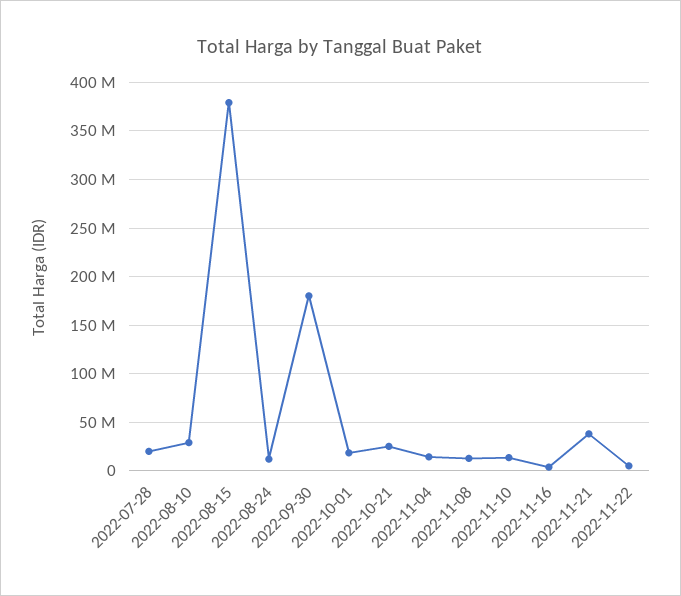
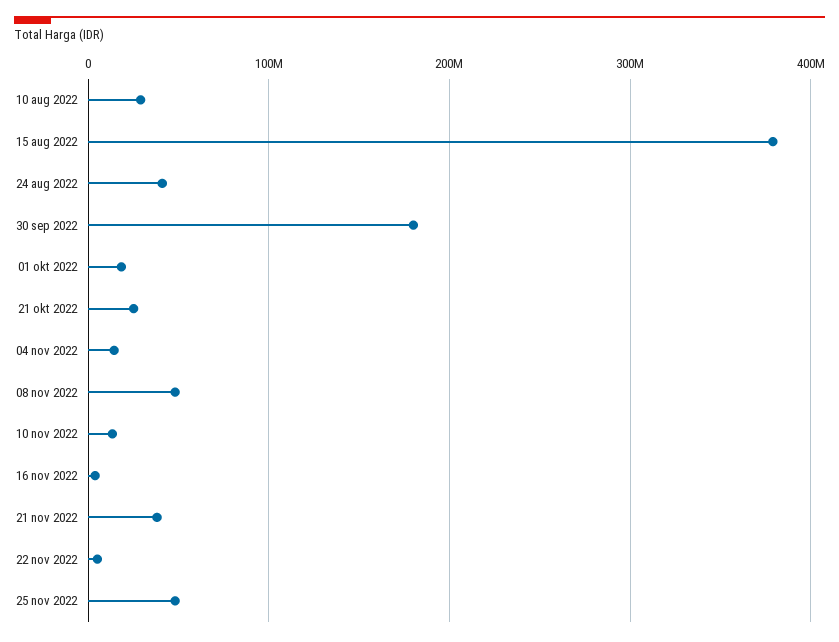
2022-07-28: 20000000 -> none
2022-08-24: 10000000 -> 40000000
2022-11-08: 10000000 -> 50000000
25 nov 2022: none -> 50000000

